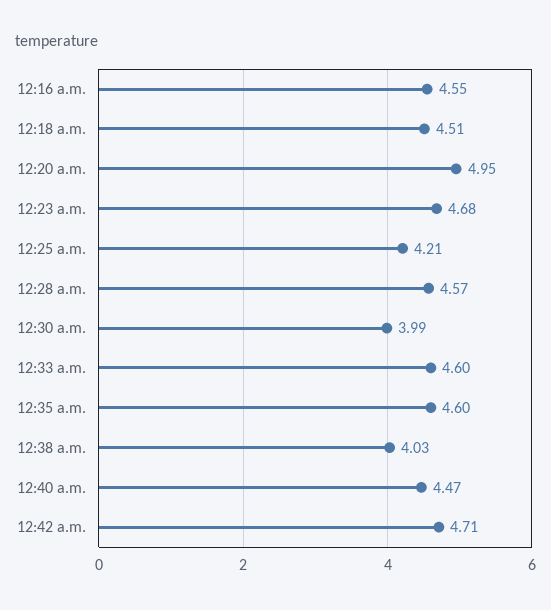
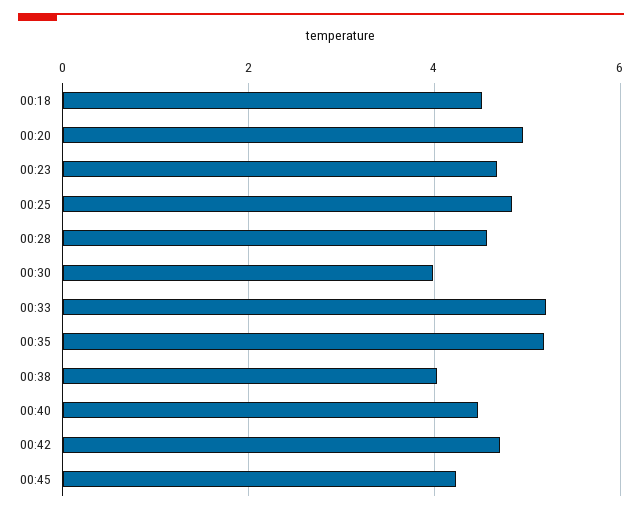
12:16 a.m.: 4.55 -> none
12:25 a.m.: 4.21 -> 4.8
12:33 a.m.: 4.6 -> 5.2
12:35 a.m.: 4.6 -> 5.2
00:45: none -> 4.2

